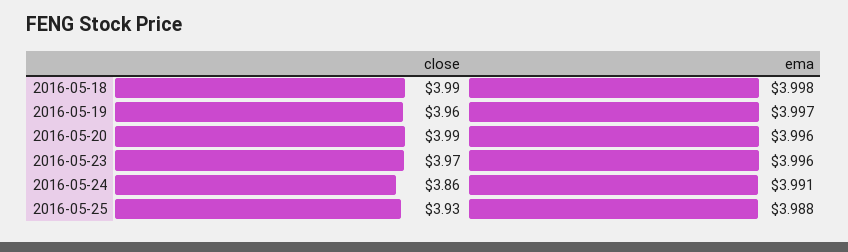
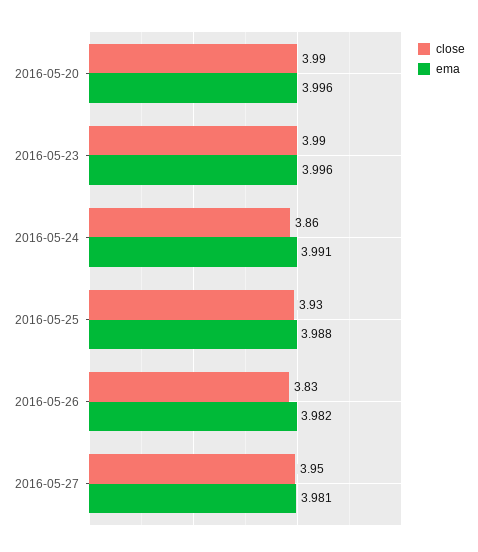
close, 2016-05-18: 3.99 -> none
ema, 2016-05-18: 3.998 -> none
close, 2016-05-19: 3.96 -> none
ema, 2016-05-19: 3.997 -> none
close, 2016-05-23: 3.97 -> 3.99
close, 2016-05-26: none -> 3.83
ema, 2016-05-26: none -> 3.982
close, 2016-05-27: none -> 3.95
ema, 2016-05-27: none -> 3.981

